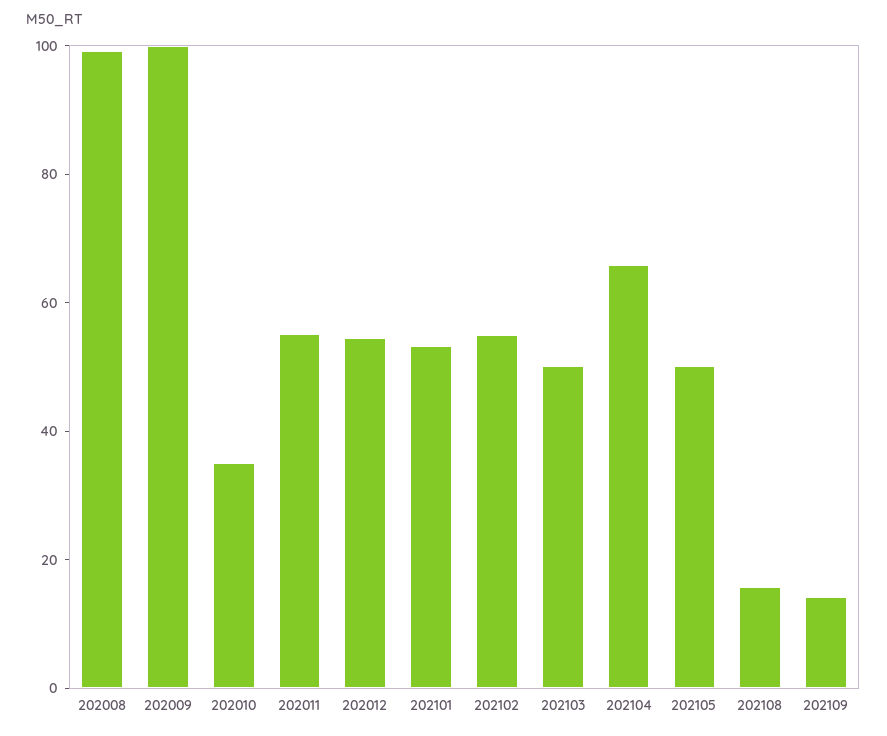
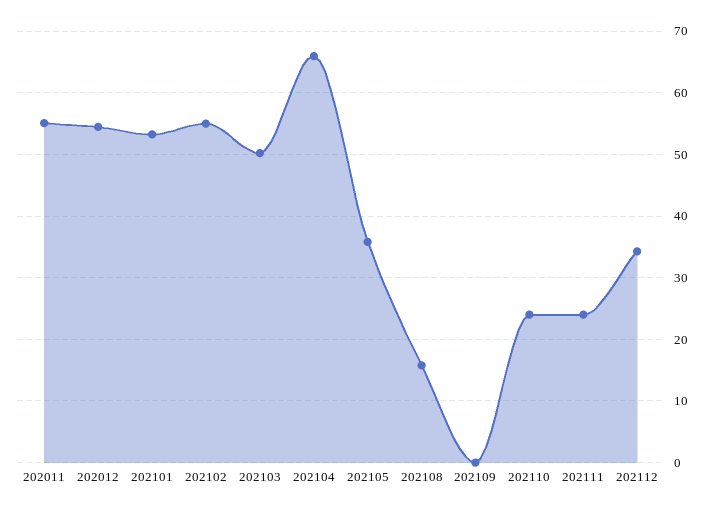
202008: 100 -> none
202009: 100 -> none
202010: 35 -> none
202105: 50 -> 36
202109: 15 -> 0
202110: none -> 24
202111: none -> 24
202112: none -> 34

